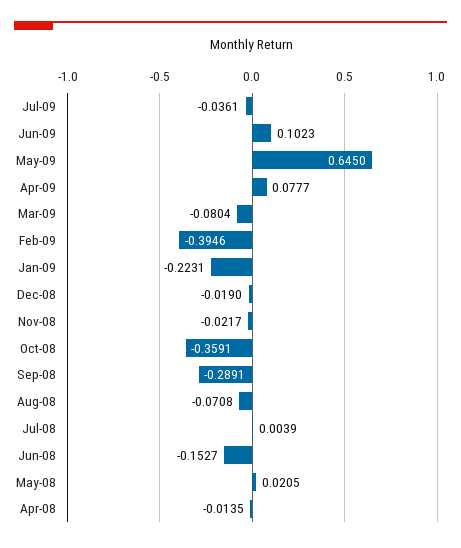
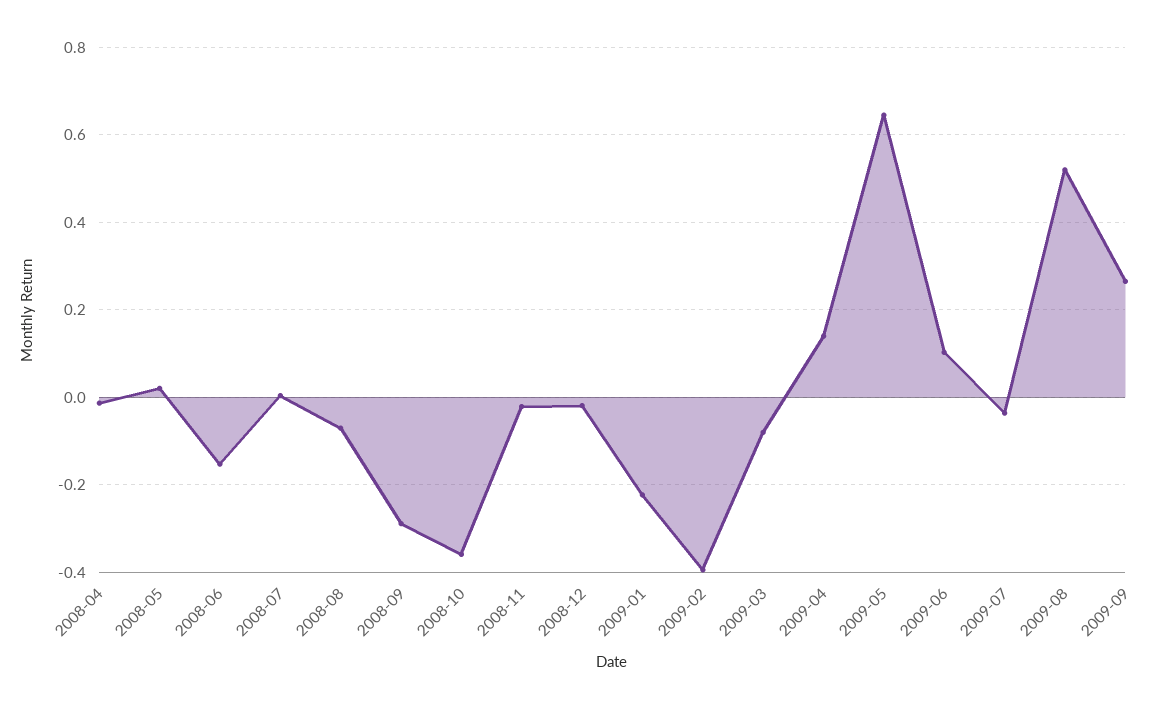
Apr-09: 0.0777 -> 0.14
2009-08: none -> 0.52
2009-09: none -> 0.26

